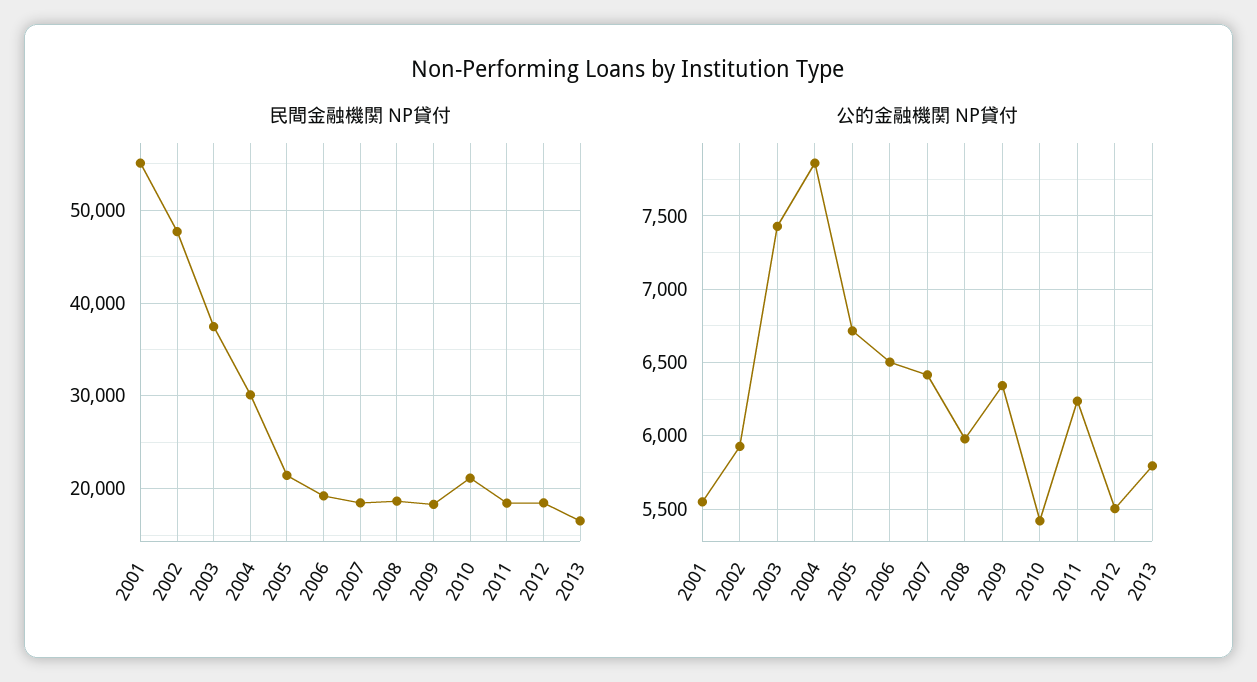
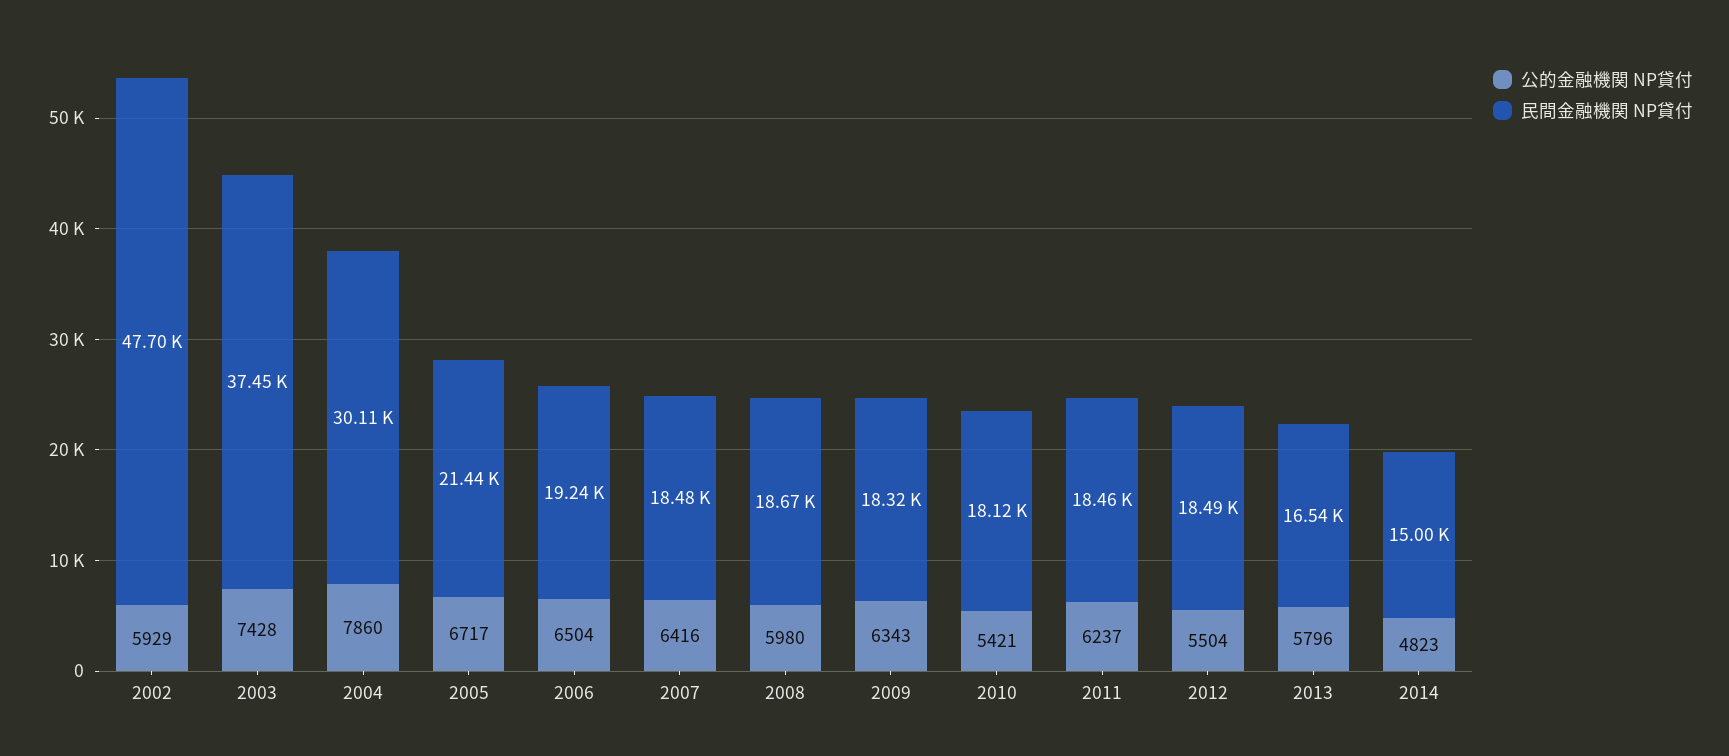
民間金融機関 NP貸付, 2001: 55000 -> none
民間金融機関 NP貸付, 2010: 21000 -> 18120
公的金融機関 NP貸付, 2001: 5550 -> none
公的金融機関 NP貸付, 2014: none -> 4823
民間金融機関 NP貸付, 2014: none -> 15000

